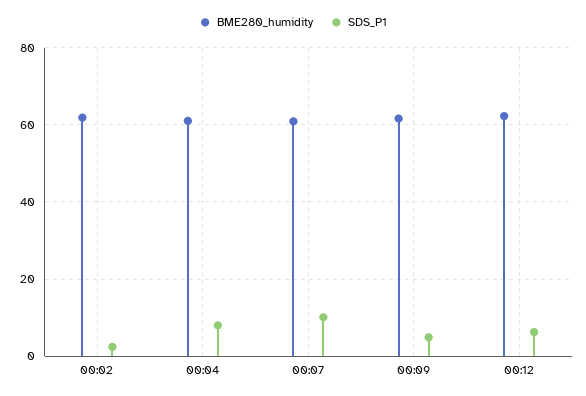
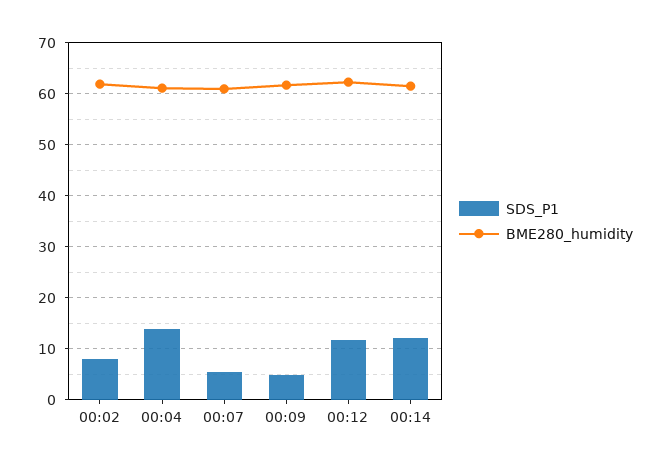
SDS_P1, 00:02: 2 -> 8
SDS_P1, 00:04: 8 -> 14
SDS_P1, 00:07: 10 -> 6
SDS_P1, 00:12: 6 -> 12
SDS_P1, 00:14: none -> 12
BME280_humidity, 00:14: none -> 62

